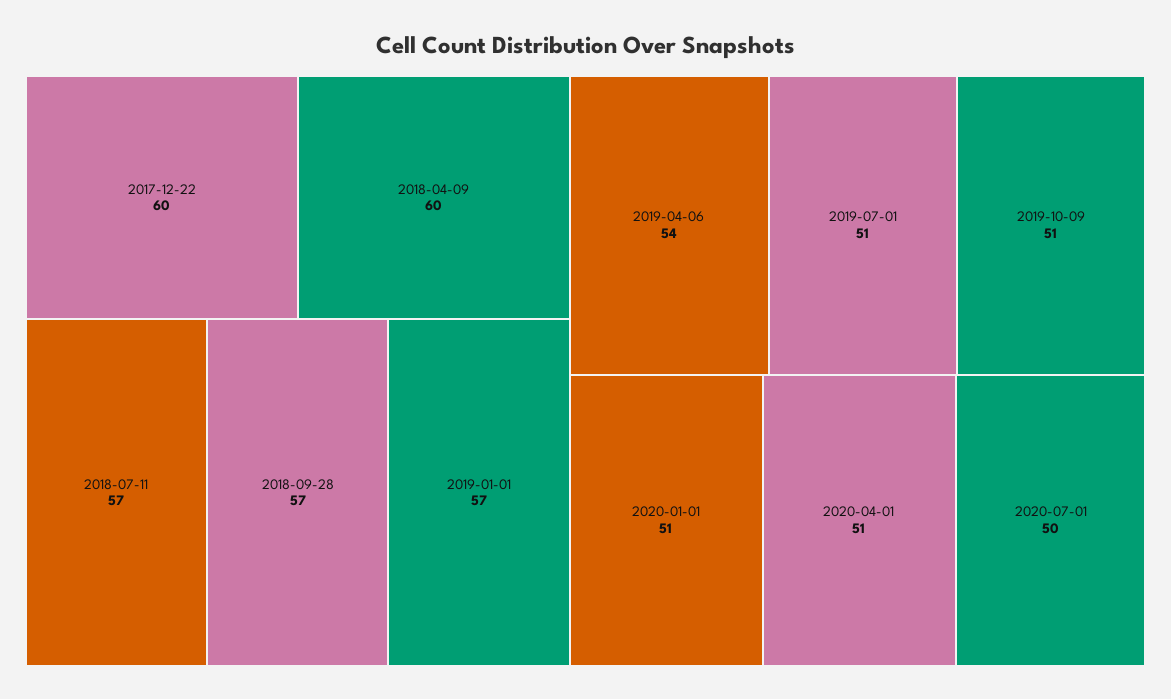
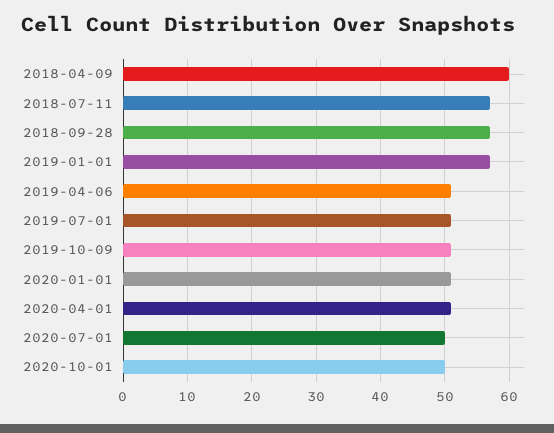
2017-12-22: 60 -> none
2019-04-06: 54 -> 51
2020-10-01: none -> 50

